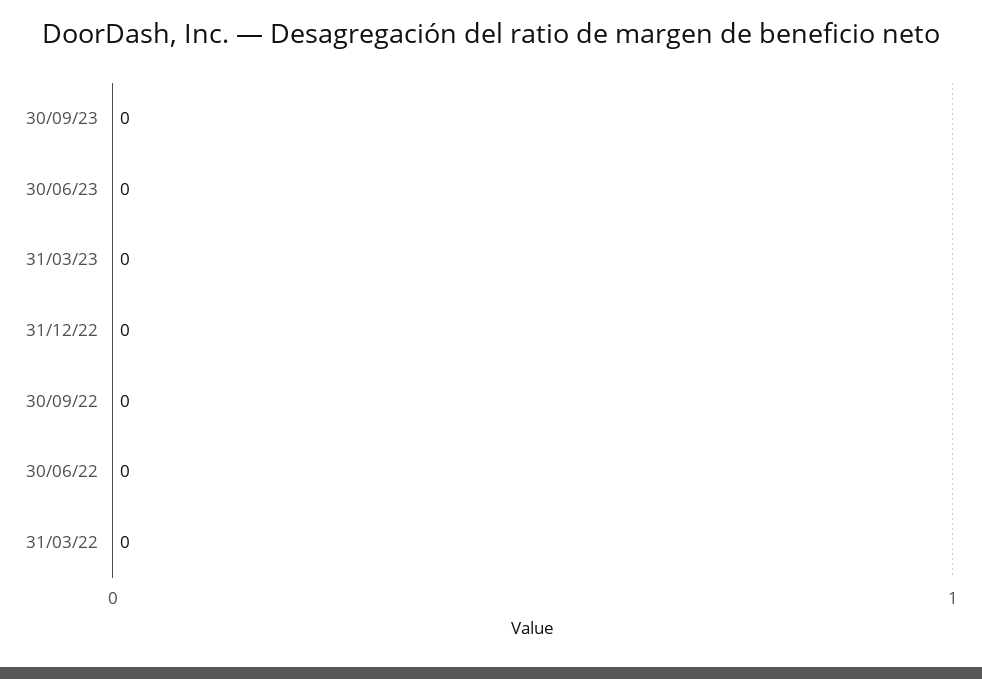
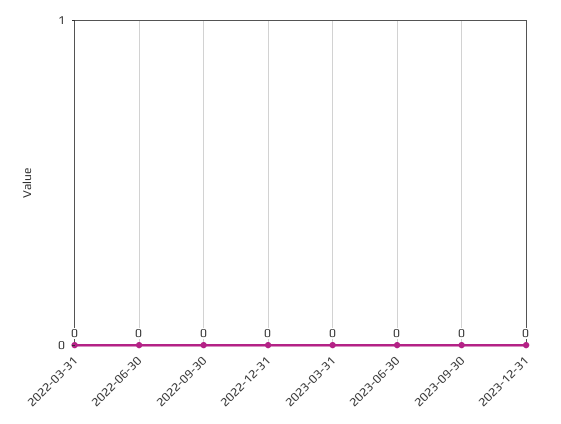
2023-12-31: none -> 0

